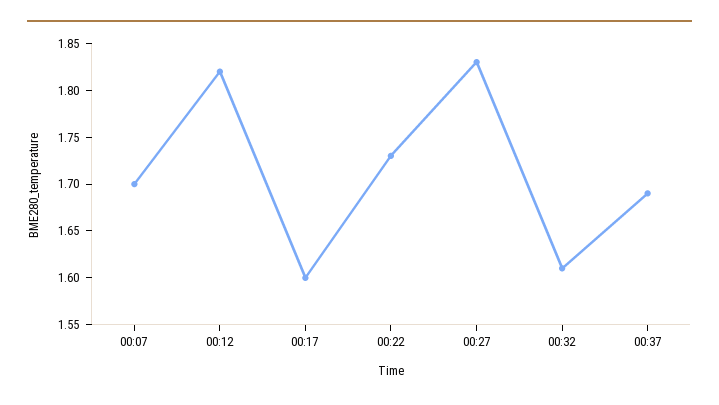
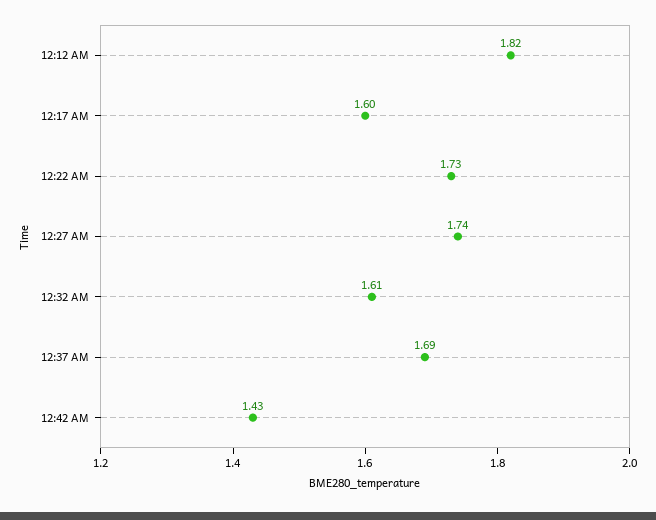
00:07: 1.7 -> none
00:27: 1.83 -> 1.74
12:42 AM: none -> 1.43

